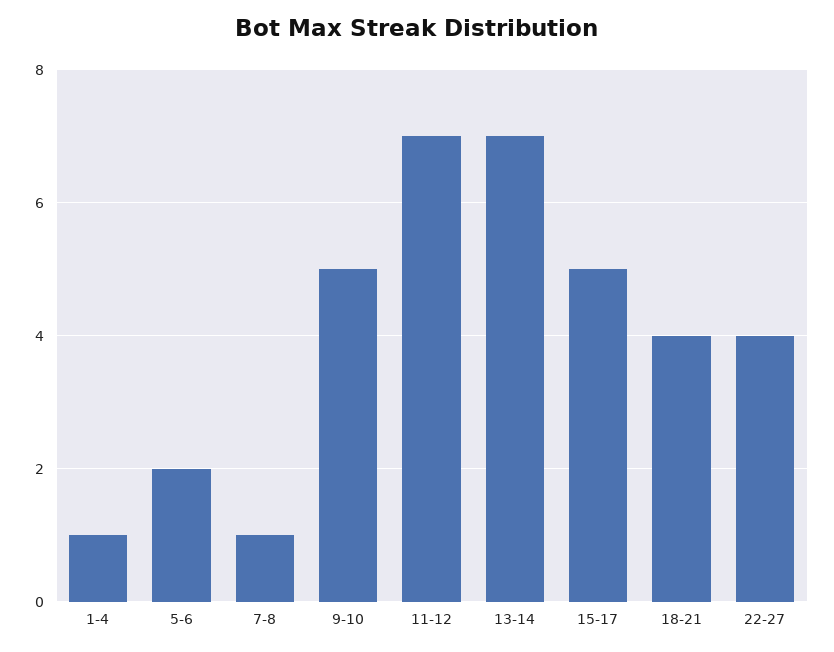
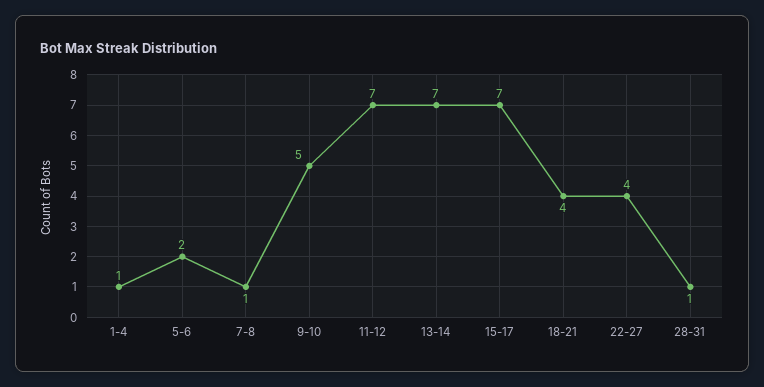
15-17: 5 -> 7
28-31: none -> 1

